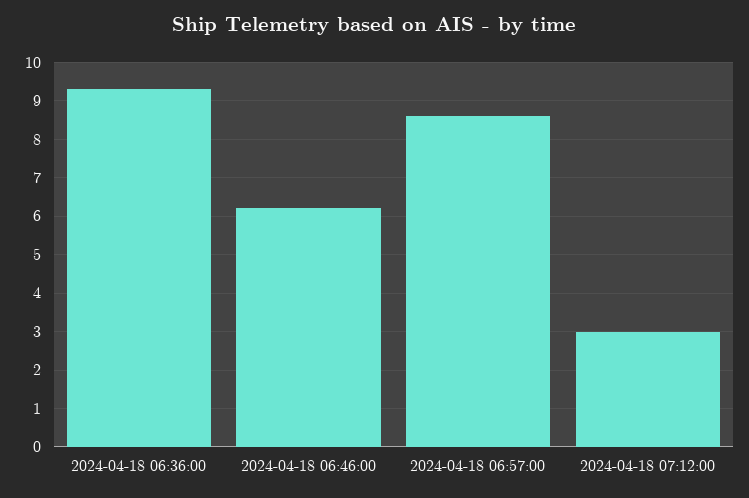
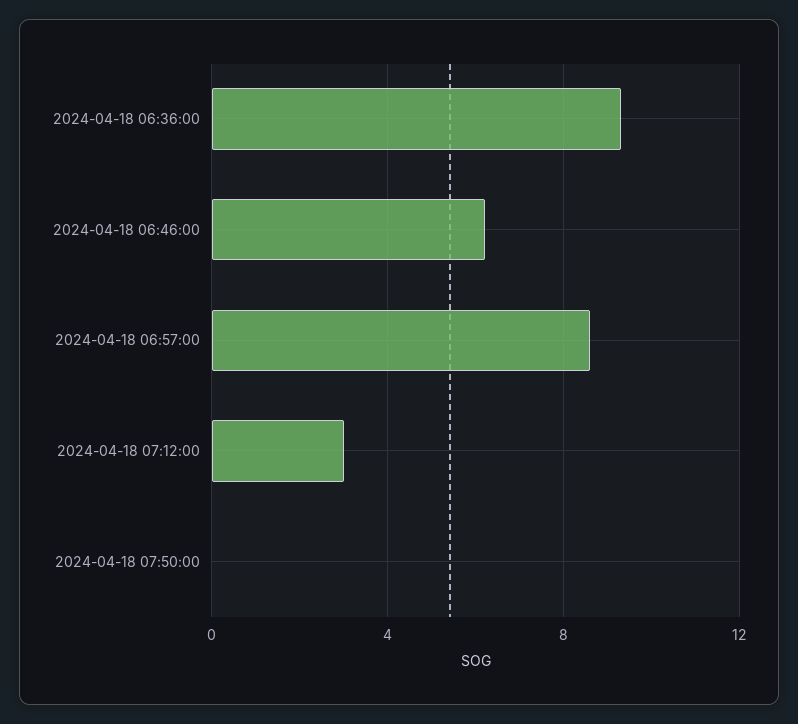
2024-04-18 07:50:00: none -> 0

